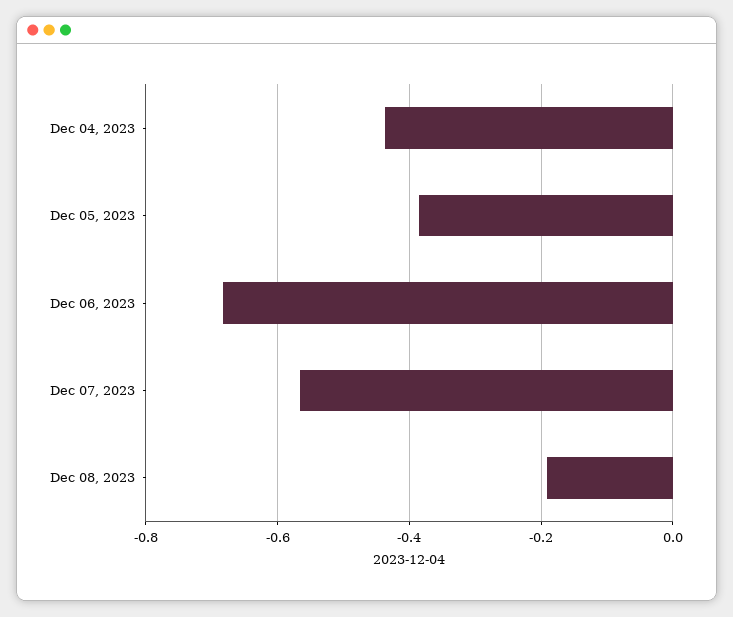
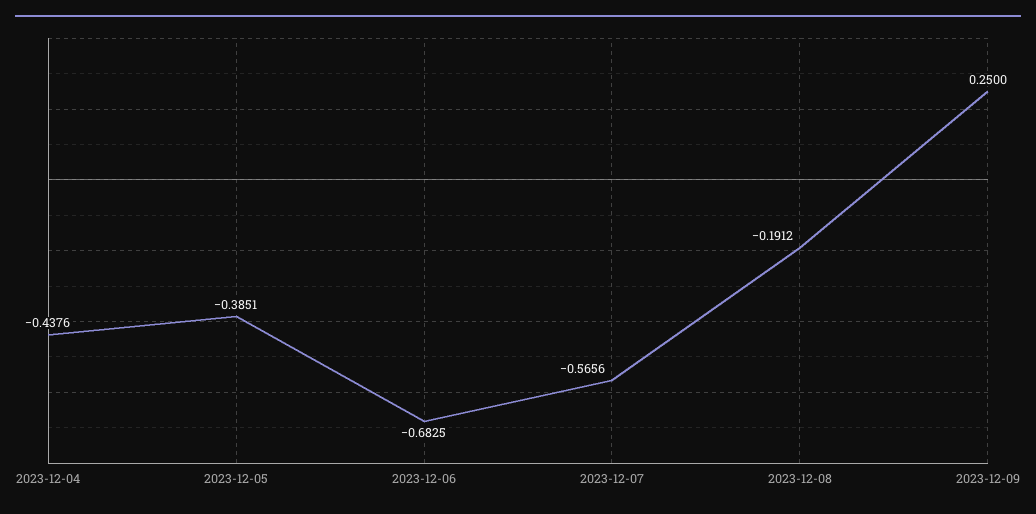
2023-12-09: none -> 0.25

